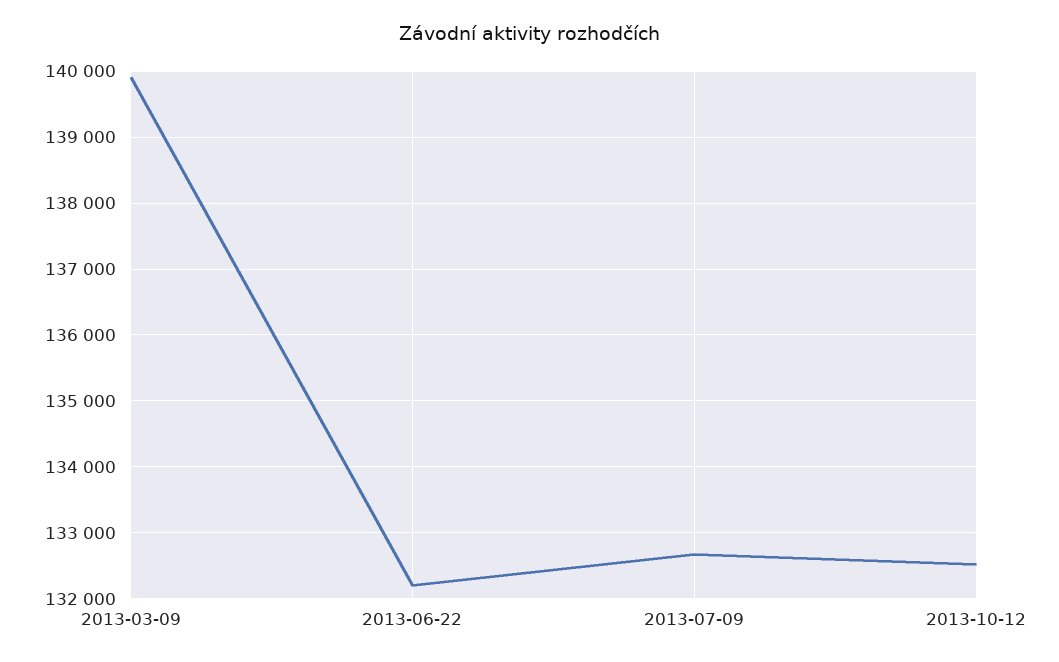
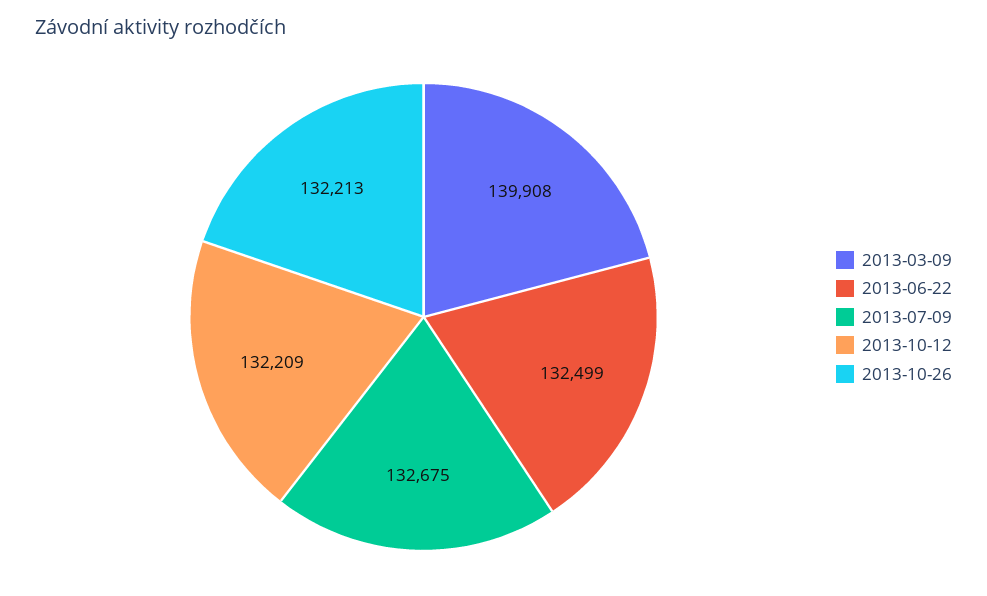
2013-06-22: 132200 -> 132499
2013-10-12: 132500 -> 132209
2013-10-26: none -> 132213

